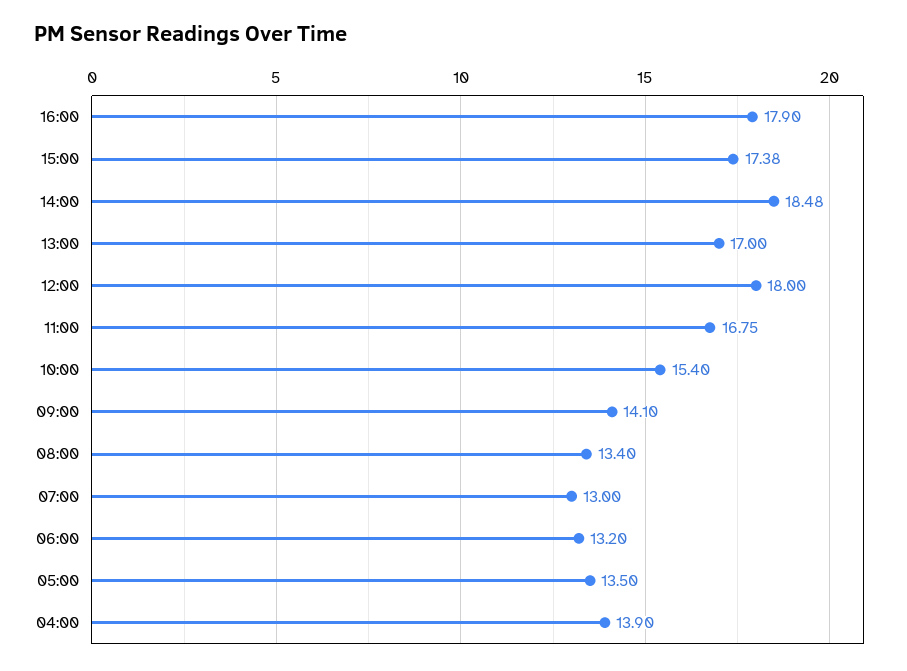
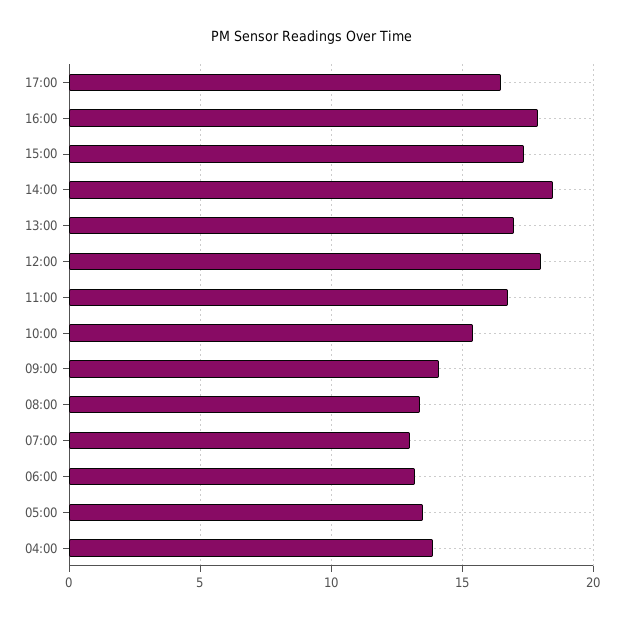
17:00: none -> 16.5

